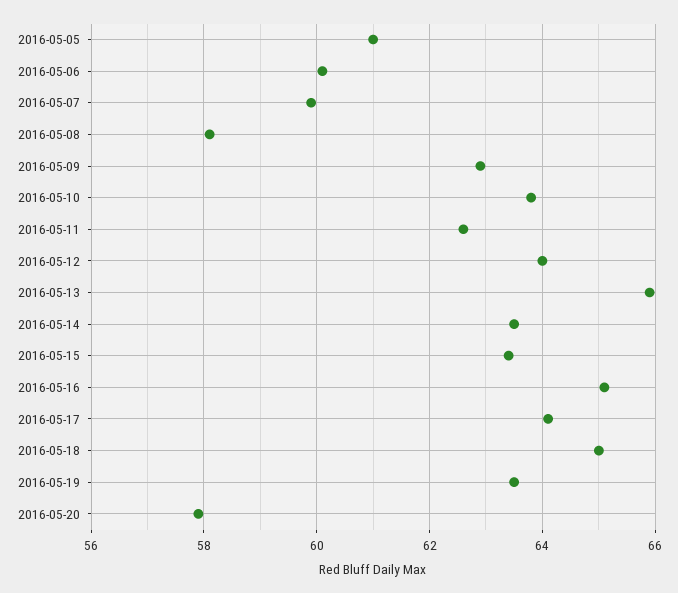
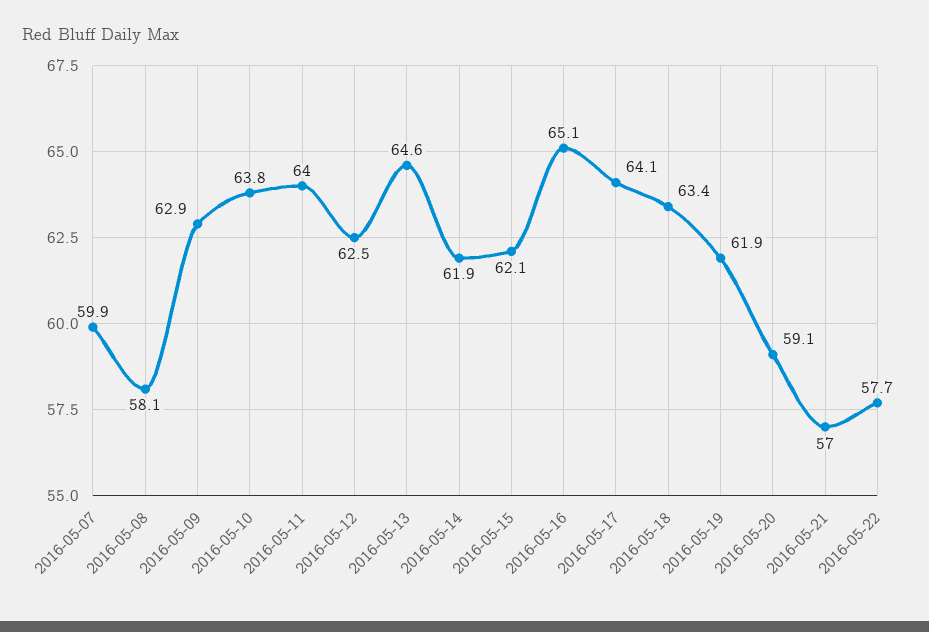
2016-05-05: 61 -> none
2016-05-06: 60 -> none
2016-05-11: 62.5 -> 64
2016-05-12: 64 -> 62.5
2016-05-13: 66 -> 64.6
2016-05-14: 63.5 -> 61.9
2016-05-15: 63.5 -> 62.1
2016-05-18: 65 -> 63.4
2016-05-19: 63.5 -> 61.9
2016-05-20: 58 -> 59.1
2016-05-21: none -> 57
2016-05-22: none -> 57.7

